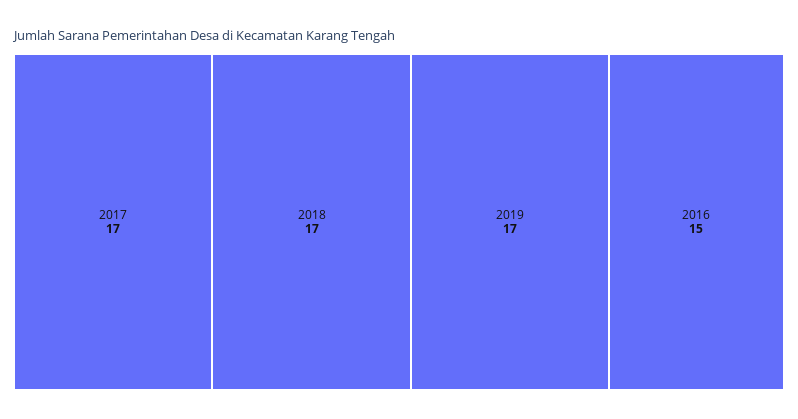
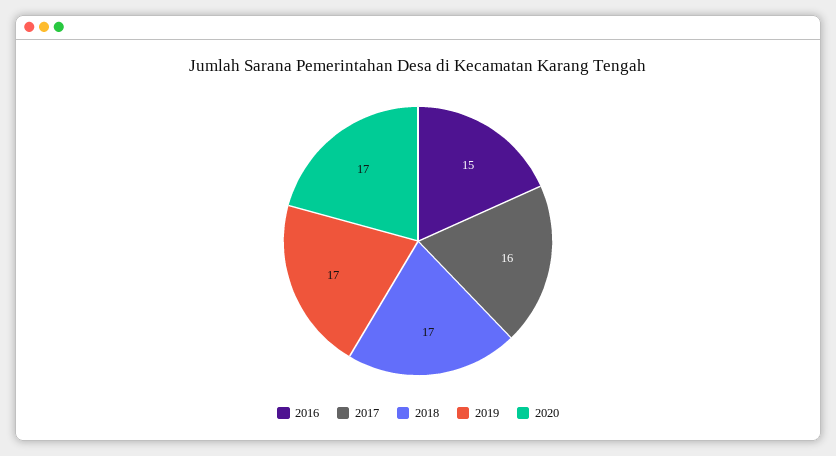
2017: 17 -> 16
2020: none -> 17

